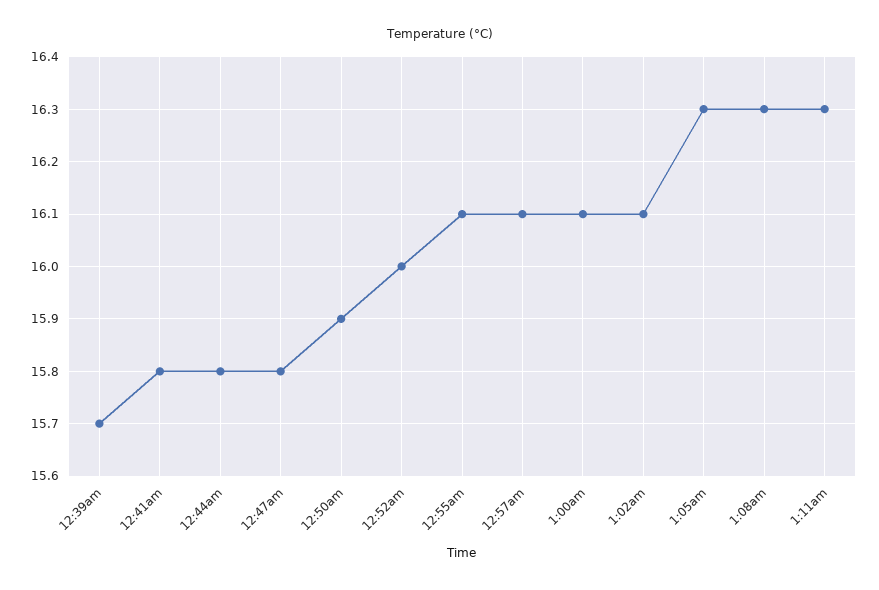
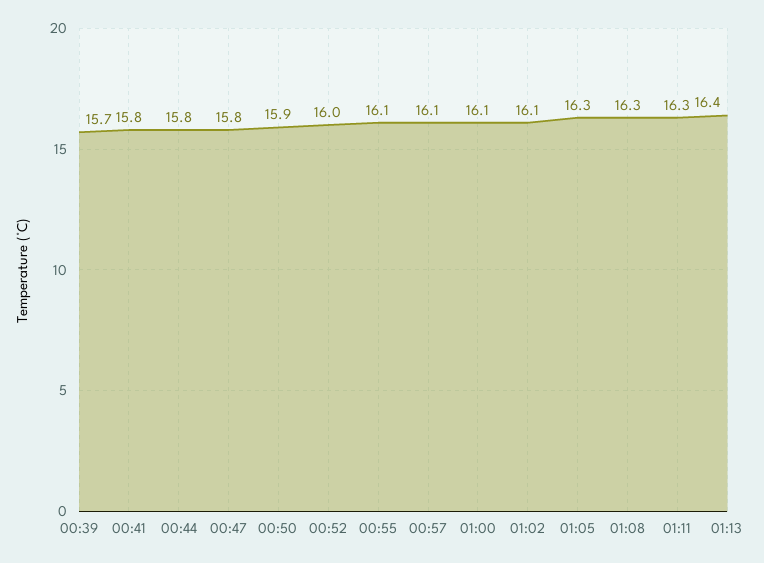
01:13: none -> 16.4

